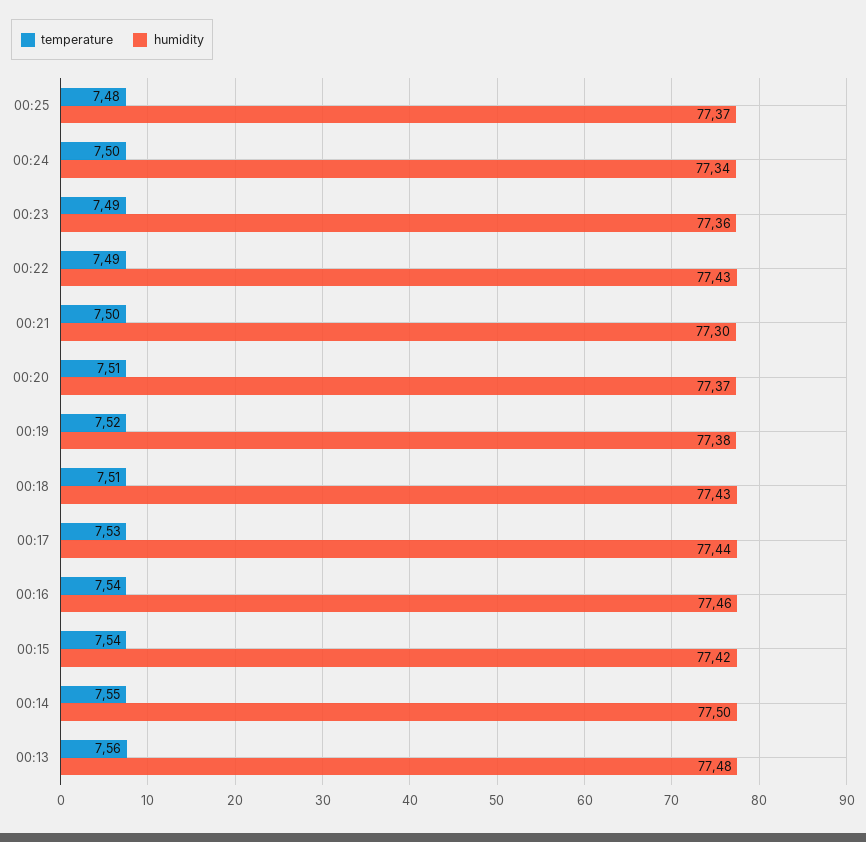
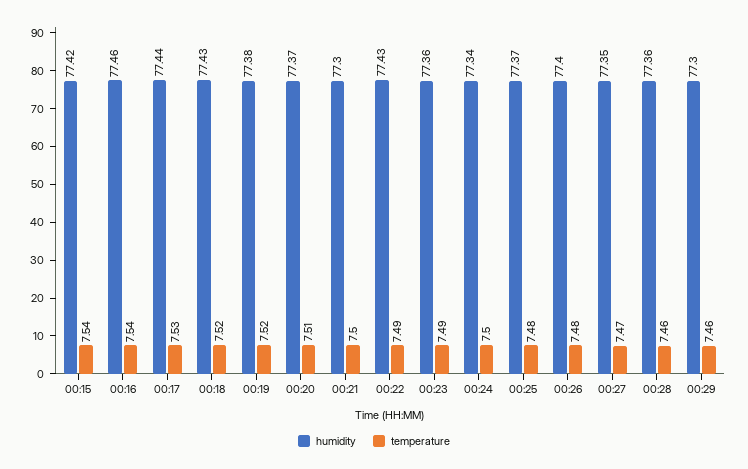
temperature, 00:18: 7.51 -> 7.52
temperature, 00:14: 7.55 -> none
humidity, 00:14: 77.5 -> none
temperature, 00:13: 7.56 -> none
humidity, 00:13: 77.48 -> none
humidity, 00:26: none -> 77.4
temperature, 00:26: none -> 7.48
humidity, 00:27: none -> 77.35
temperature, 00:27: none -> 7.47
humidity, 00:28: none -> 77.36
temperature, 00:28: none -> 7.46
humidity, 00:29: none -> 77.3
temperature, 00:29: none -> 7.46

